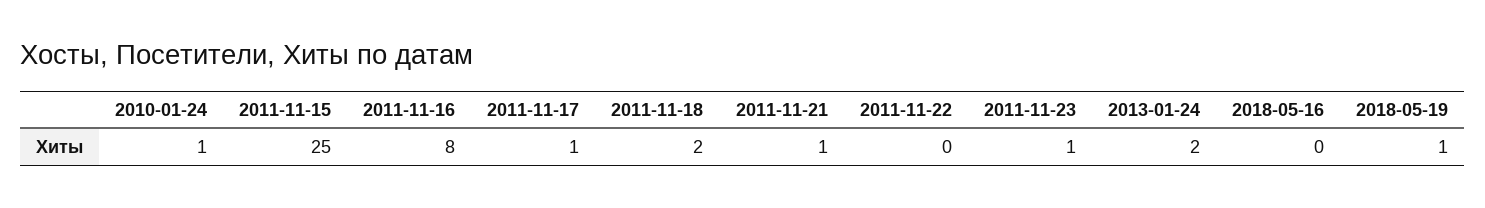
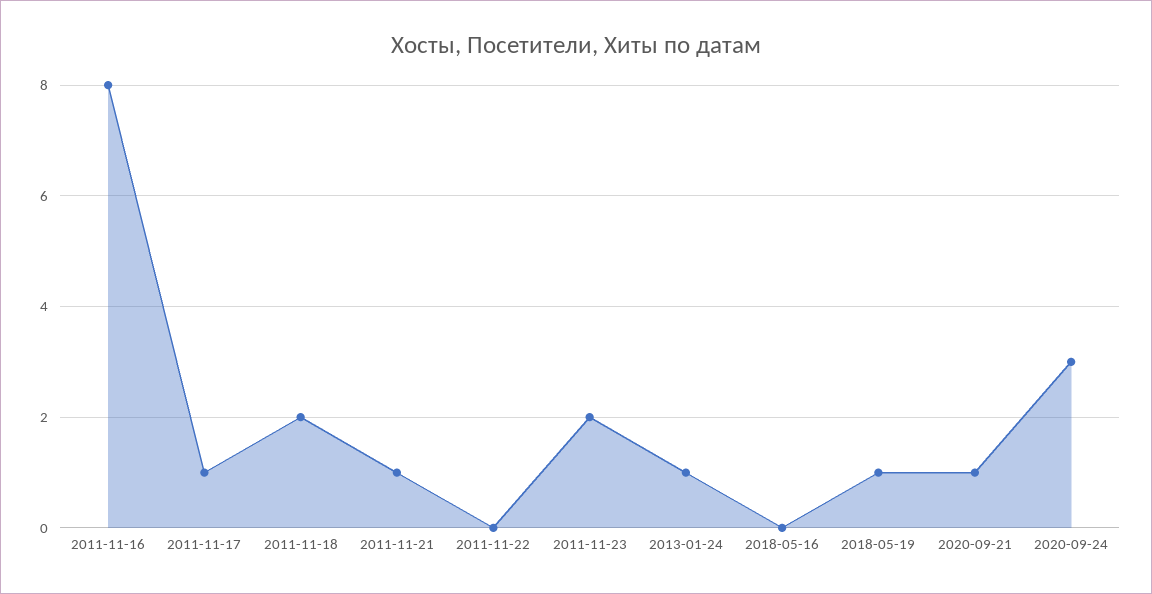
2010-01-24: 1 -> none
2011-11-15: 25 -> none
2011-11-23: 1 -> 2
2013-01-24: 2 -> 1
2020-09-21: none -> 1
2020-09-24: none -> 3

